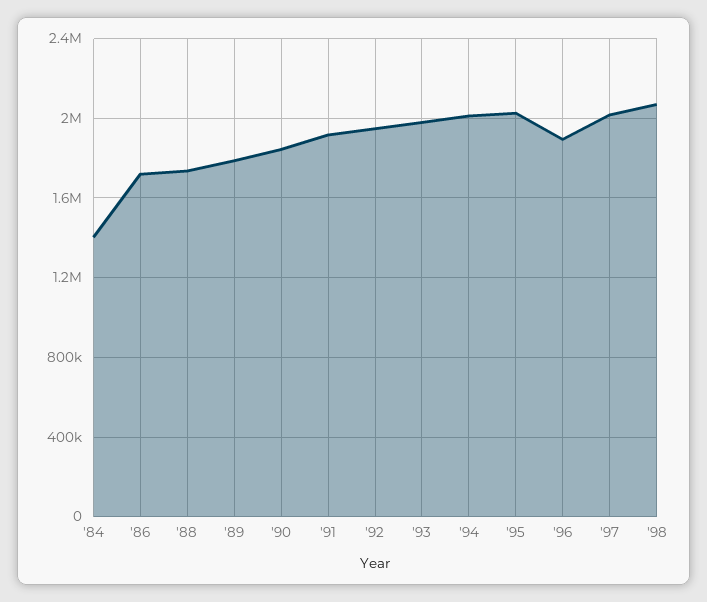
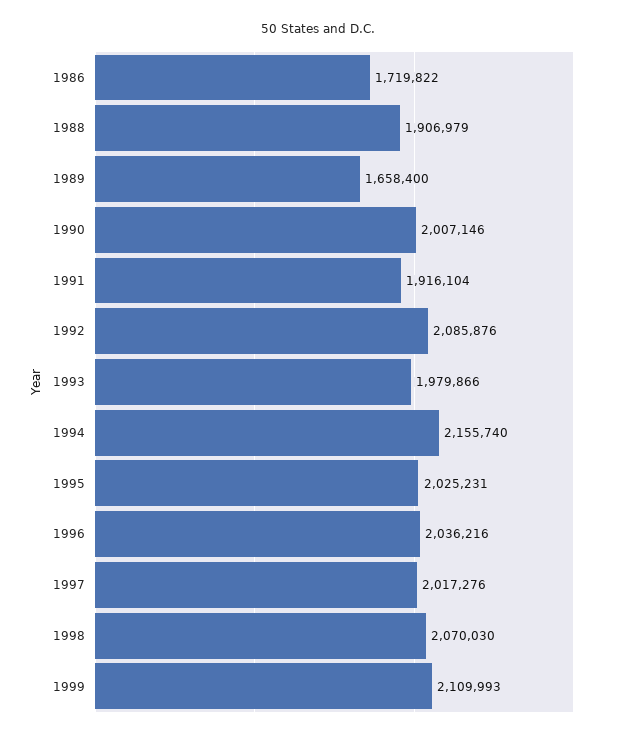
'84: 1400000 -> none
'88: 1750000 -> 1906979
'89: 1800000 -> 1658400
'90: 1850000 -> 2007146
'92: 1950000 -> 2085876
'94: 2000000 -> 2155740
'96: 1900000 -> 2036216
1999: none -> 2109993

